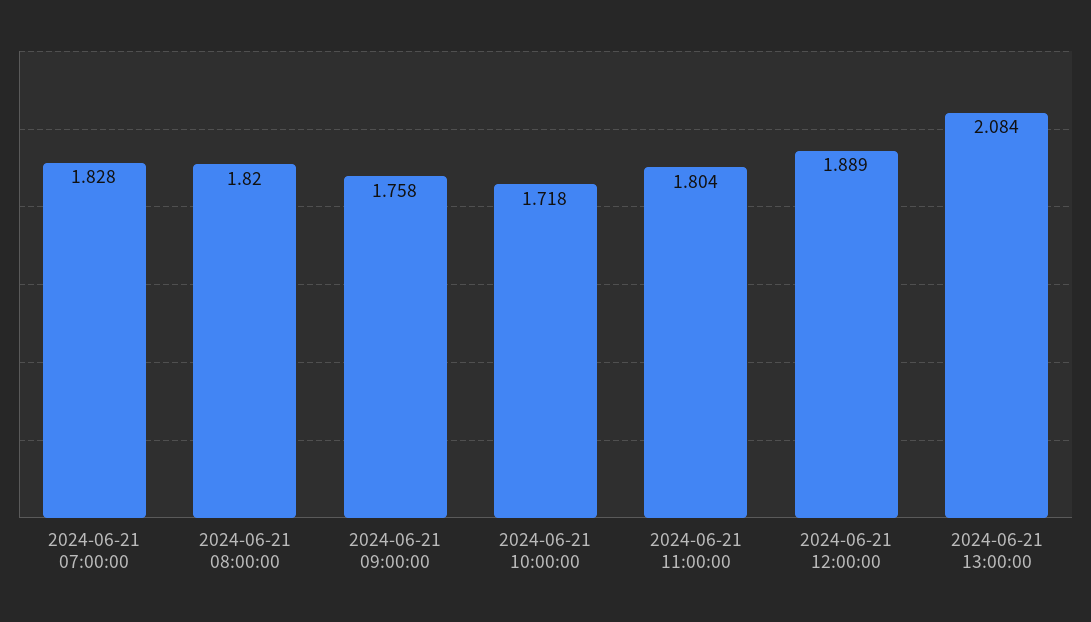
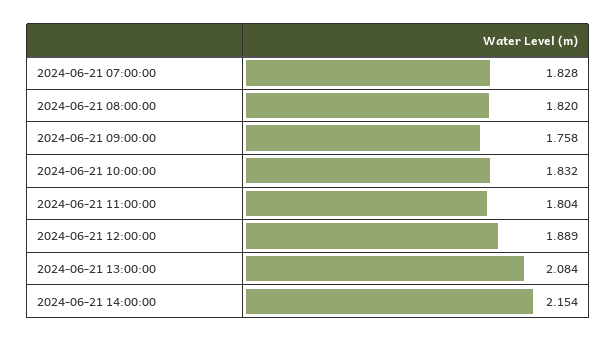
2024-06-21 10:00:00: 1.718 -> 1.832
2024-06-21 14:00:00: none -> 2.154

